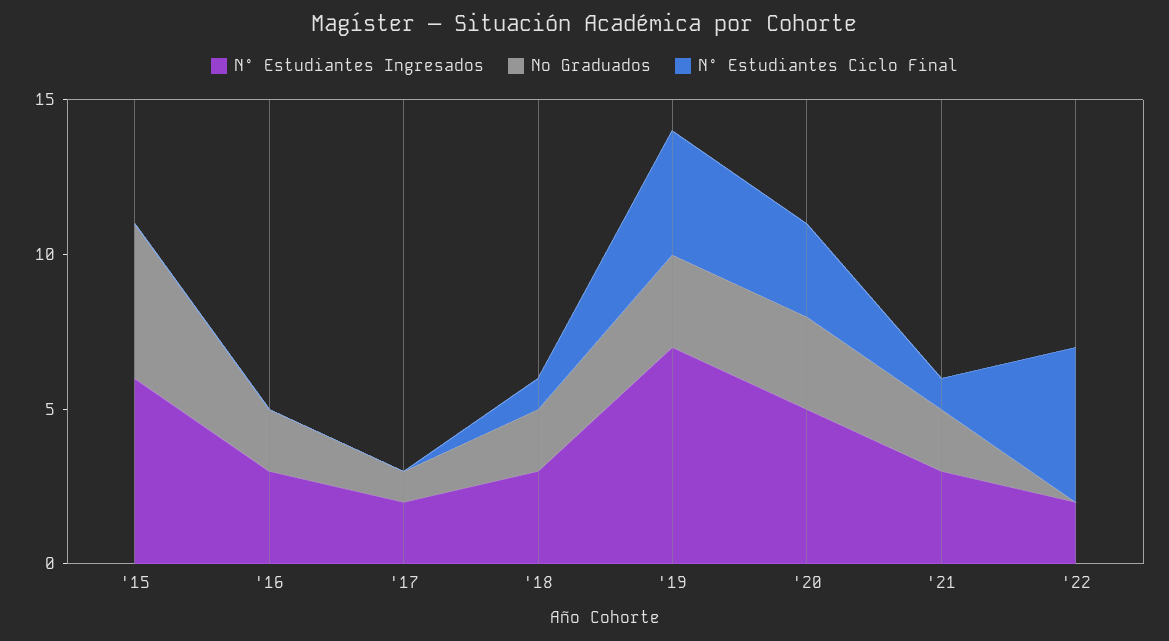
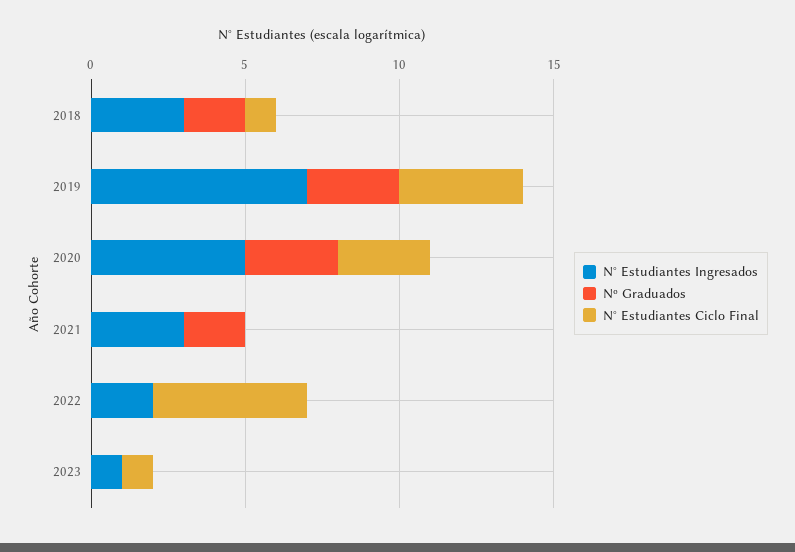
N° Estudiantes Ingresados, '15: 6 -> none
Nº Graduados, '15: 5 -> none
N° Estudiantes Ciclo Final, '15: 0 -> none
N° Estudiantes Ingresados, '16: 3 -> none
Nº Graduados, '16: 2 -> none
N° Estudiantes Ciclo Final, '16: 0 -> none
N° Estudiantes Ingresados, '17: 2 -> none
Nº Graduados, '17: 1 -> none
N° Estudiantes Ciclo Final, '17: 0 -> none
N° Estudiantes Ciclo Final, '21: 1 -> 0
N° Estudiantes Ingresados, 2023: none -> 1
Nº Graduados, 2023: none -> 0
N° Estudiantes Ciclo Final, 2023: none -> 1

